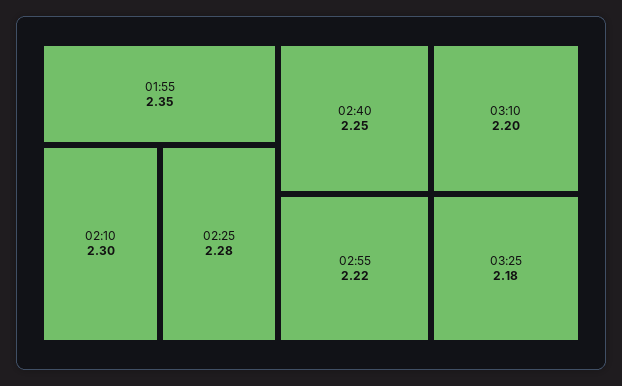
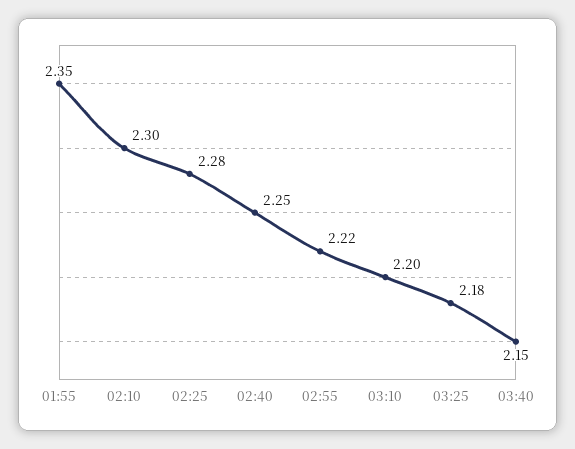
03:40: none -> 2.15

